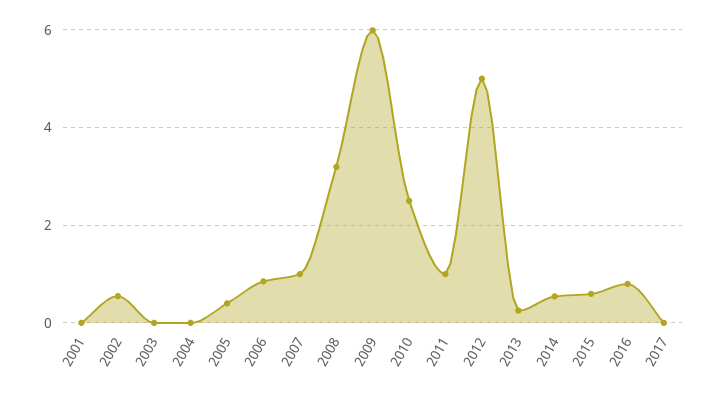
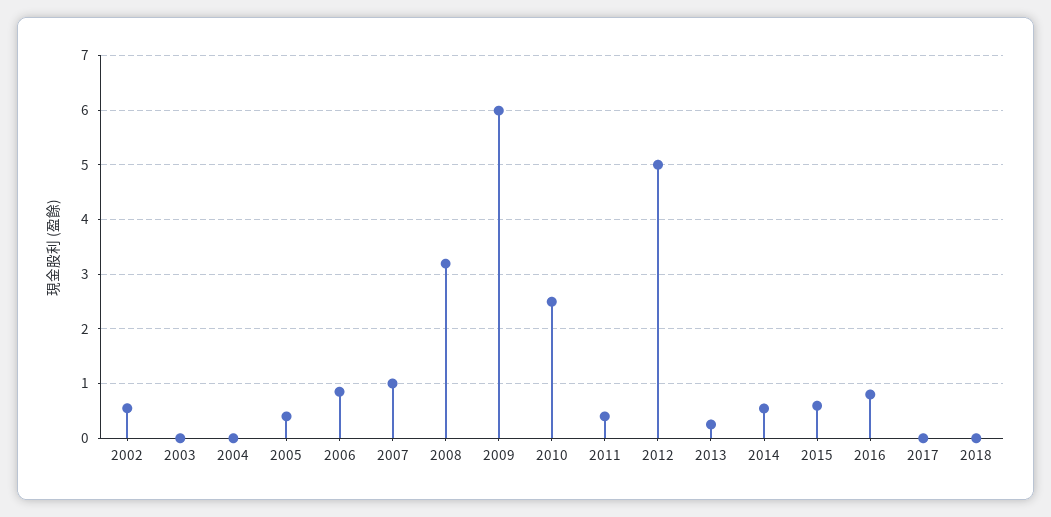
2001: 0 -> none
2011: 1 -> 0.4
2018: none -> 0

